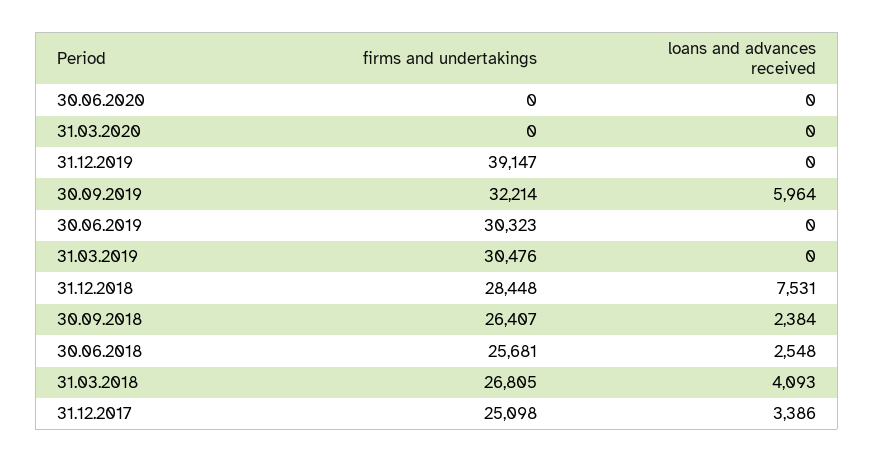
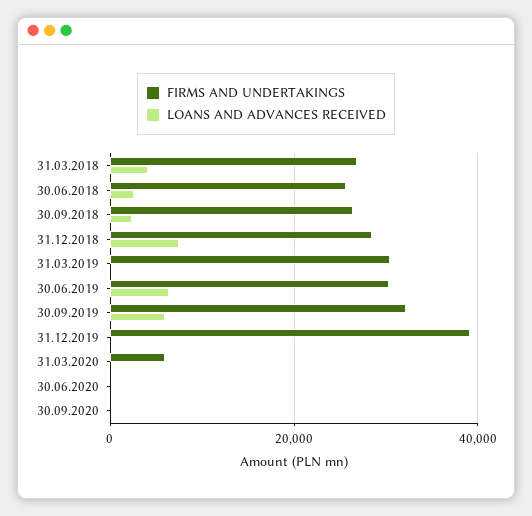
firms and undertakings, 31.03.2020: 0 -> 6000
loans and advances received, 30.06.2019: 0 -> 6000
firms and undertakings, 31.12.2017: 25098 -> none
loans and advances received, 31.12.2017: 3386 -> none
firms and undertakings, 30.09.2020: none -> 0
loans and advances received, 30.09.2020: none -> 0

